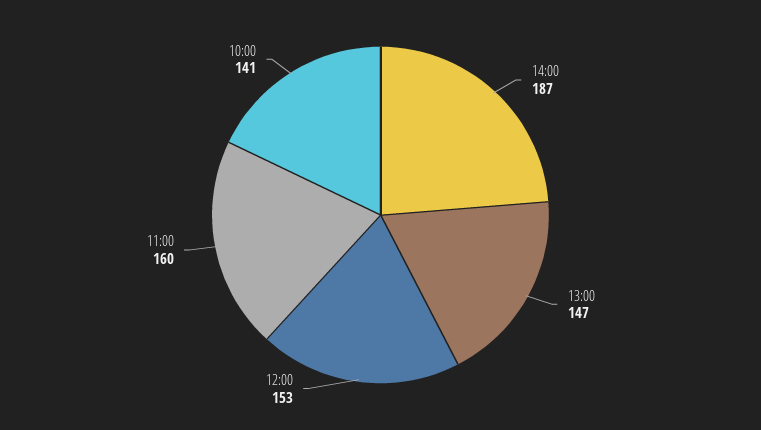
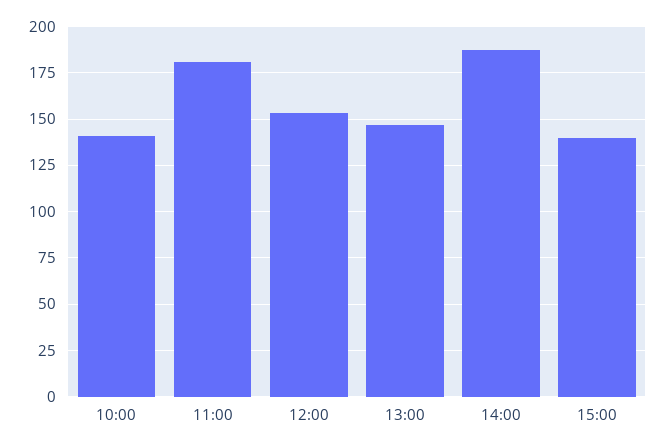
11:00: 160 -> 180
15:00: none -> 140

